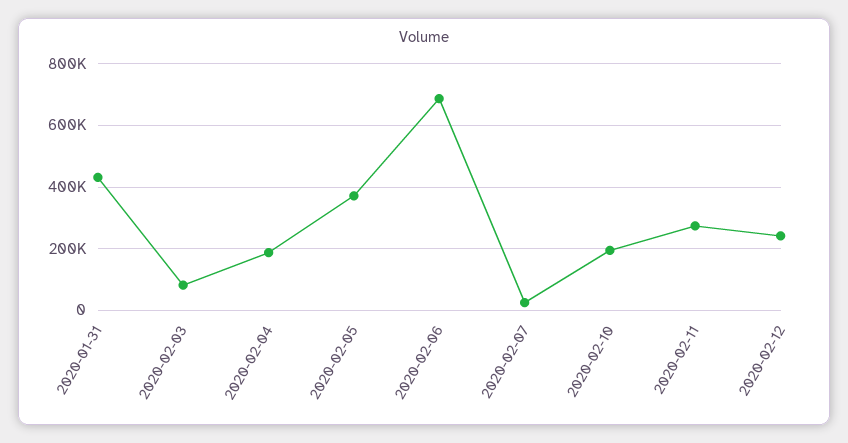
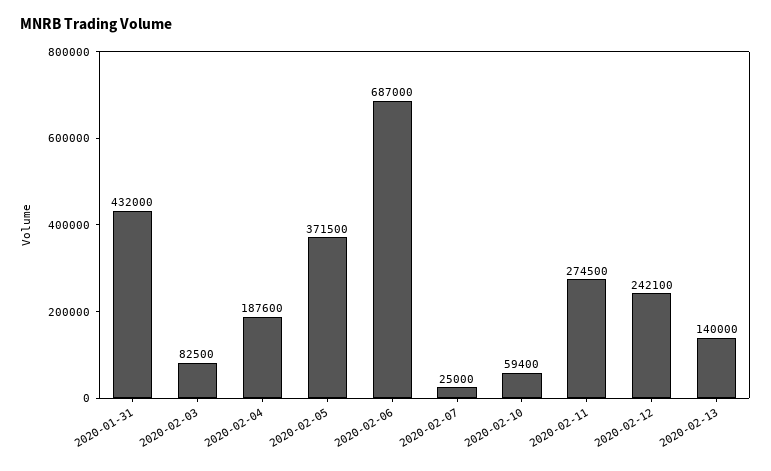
2020-02-10: 200000 -> 59400
2020-02-13: none -> 140000

